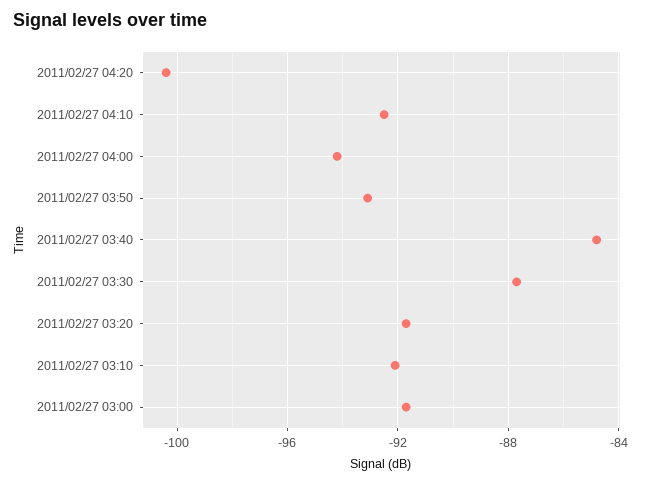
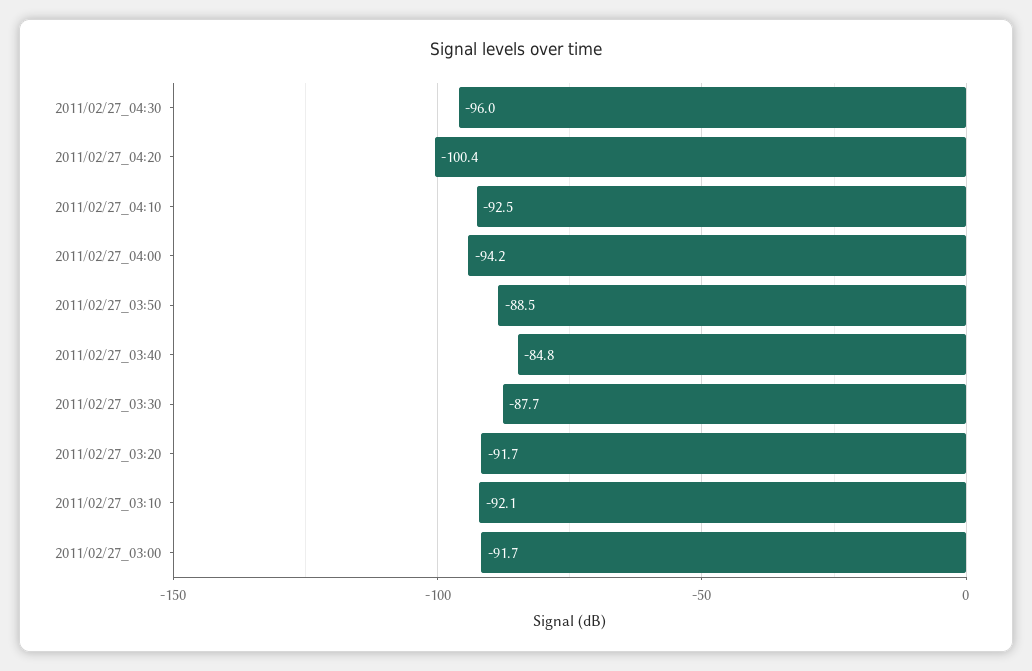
2011/02/27 03:50: -93 -> -88.5
2011/02/27_04:30: none -> -96

